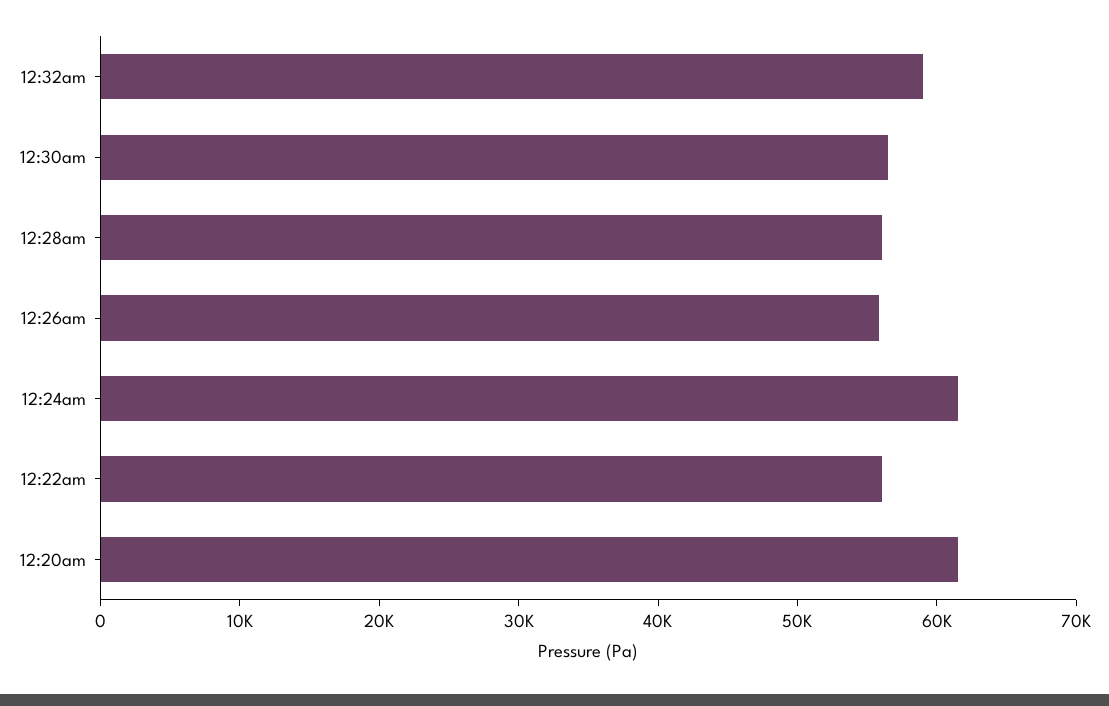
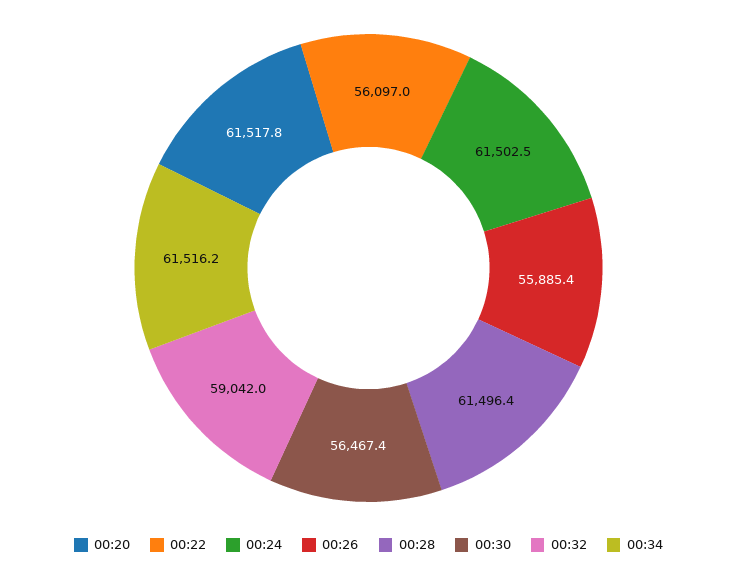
12:28am: 56000 -> 61496.4
00:34: none -> 61516.2

